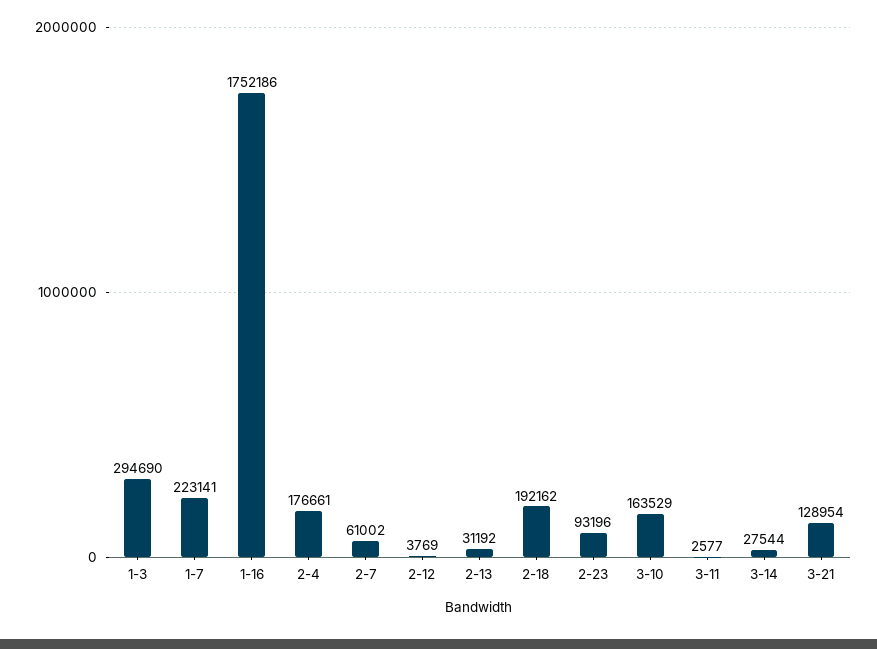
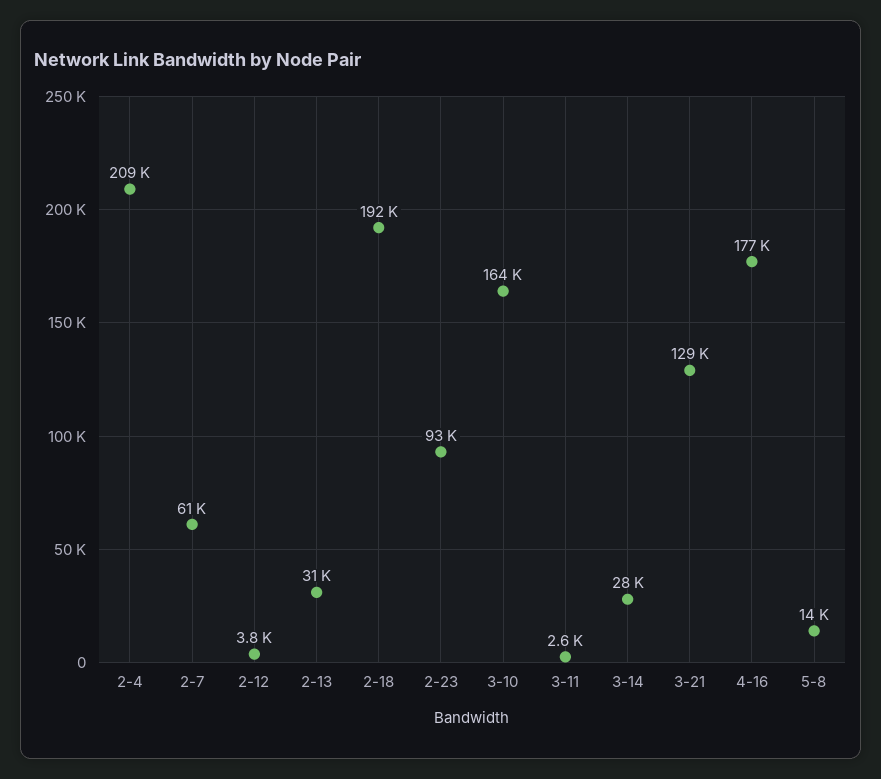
1-3: 294690 -> none
1-7: 223141 -> none
1-16: 1752186 -> none
2-4: 176661 -> 209000
4-16: none -> 177000
5-8: none -> 14000

